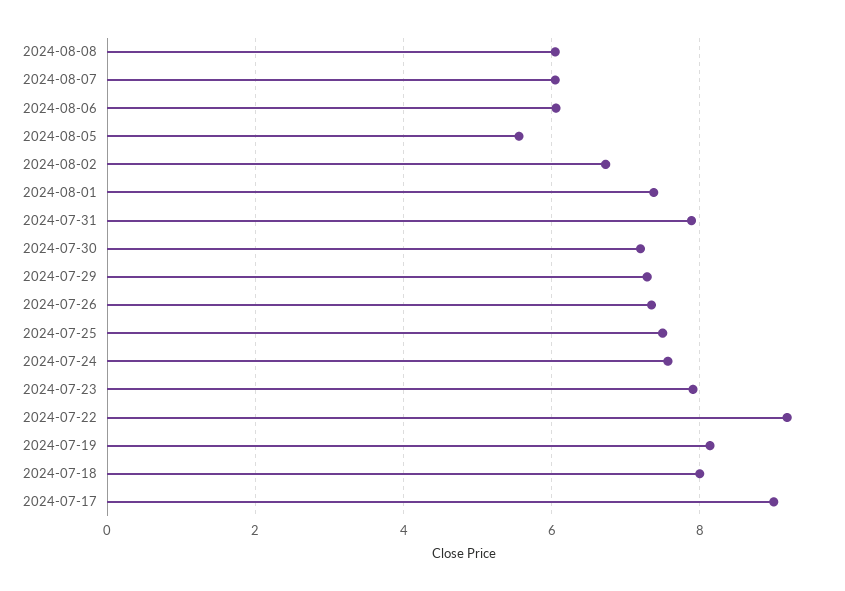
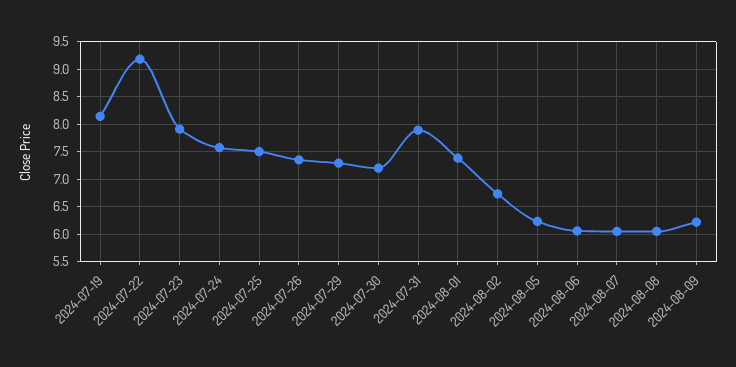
2024-08-05: 5.6 -> 6.25
2024-07-18: 8 -> none
2024-07-17: 9 -> none
2024-08-09: none -> 6.25

